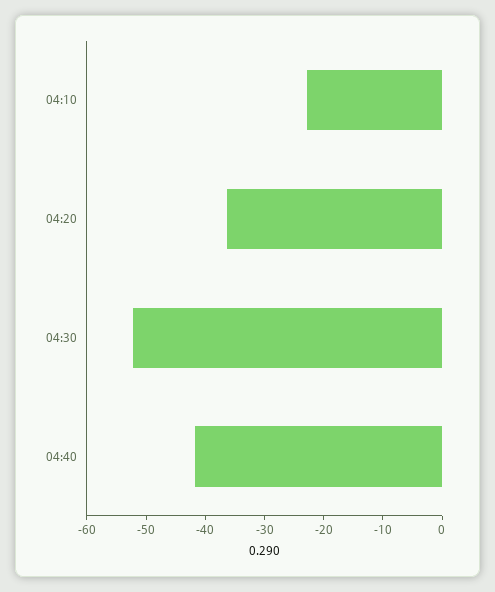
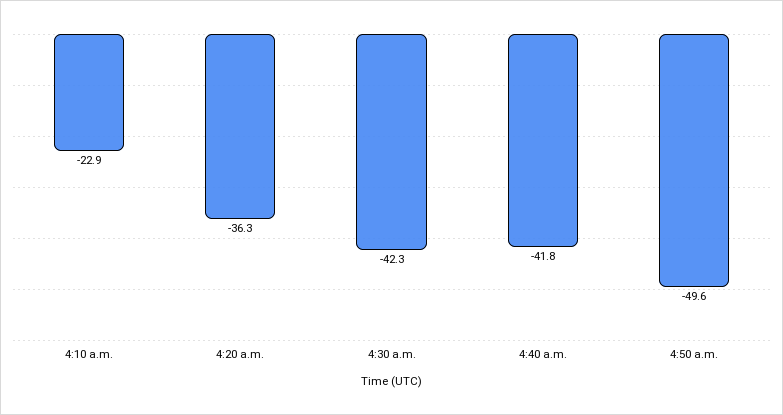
04:30: -52 -> -42.3
4:50 a.m.: none -> -49.6

